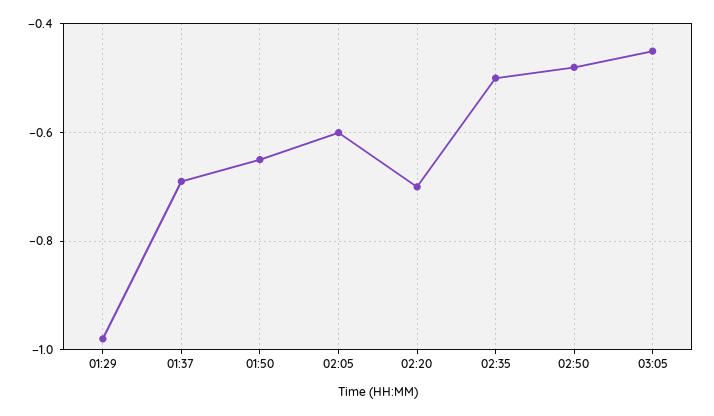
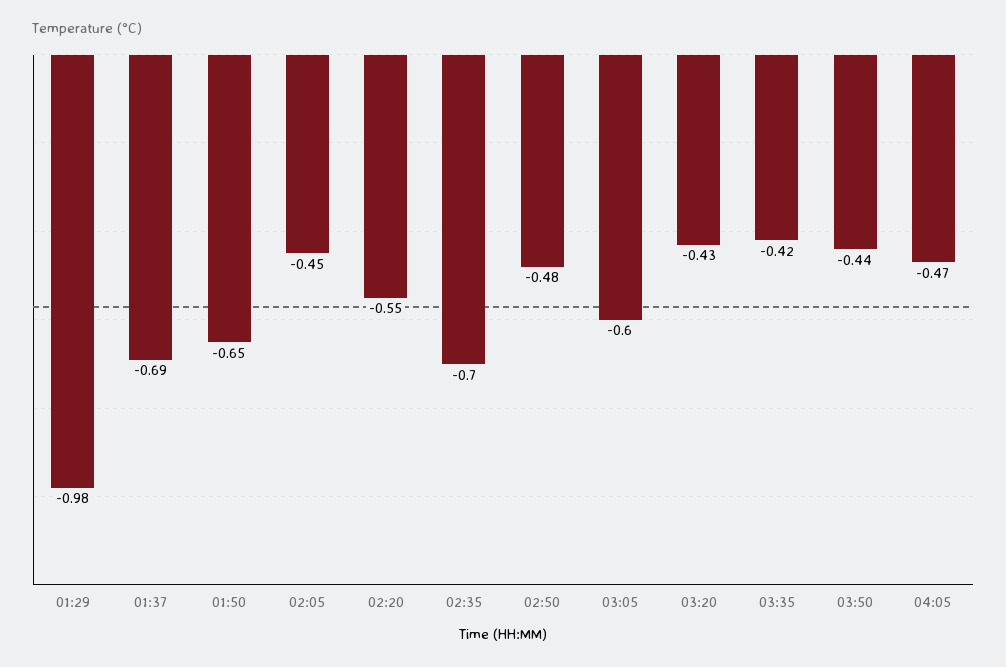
02:05: -0.6 -> -0.45
02:20: -0.7 -> -0.55
02:35: -0.5 -> -0.7
03:05: -0.45 -> -0.6
03:20: none -> -0.43
03:35: none -> -0.42
03:50: none -> -0.44
04:05: none -> -0.47

